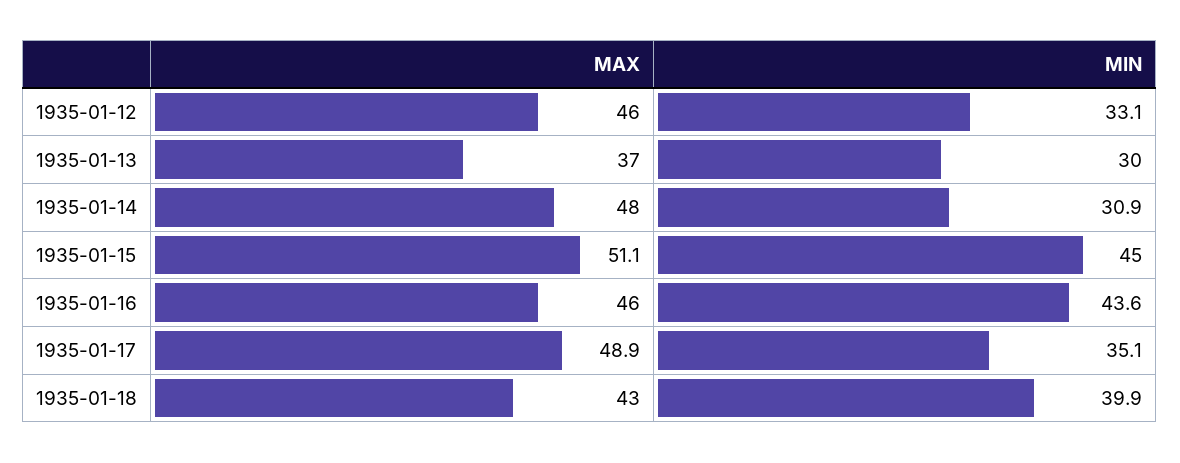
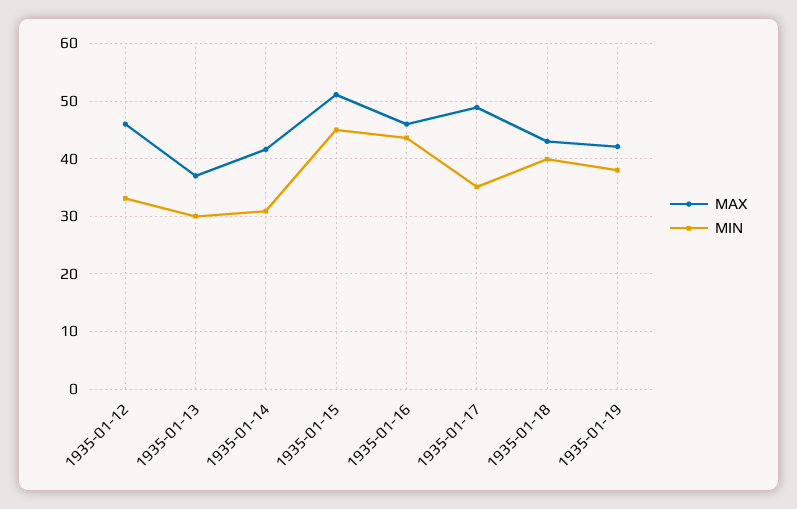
MAX, 1935-01-14: 48 -> 42
MAX, 1935-01-19: none -> 42
MIN, 1935-01-19: none -> 38

